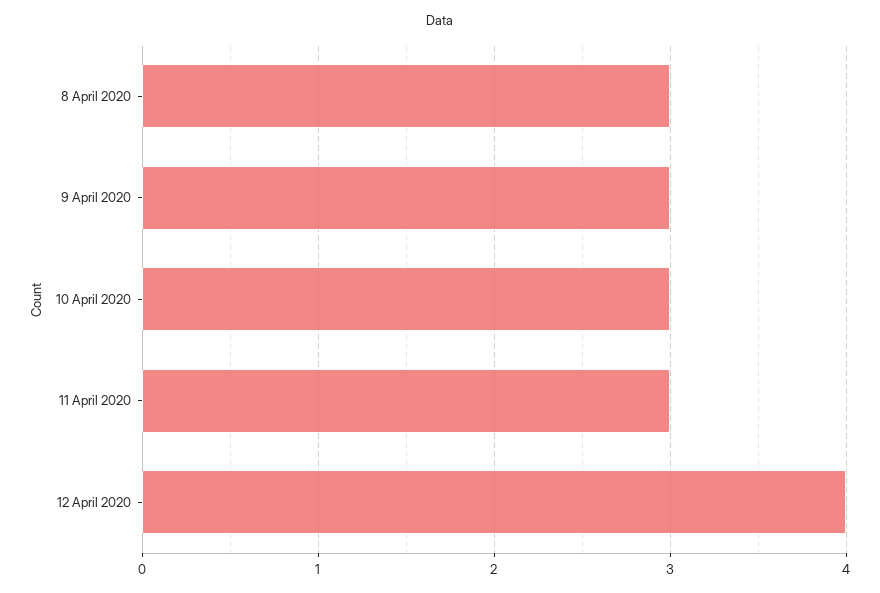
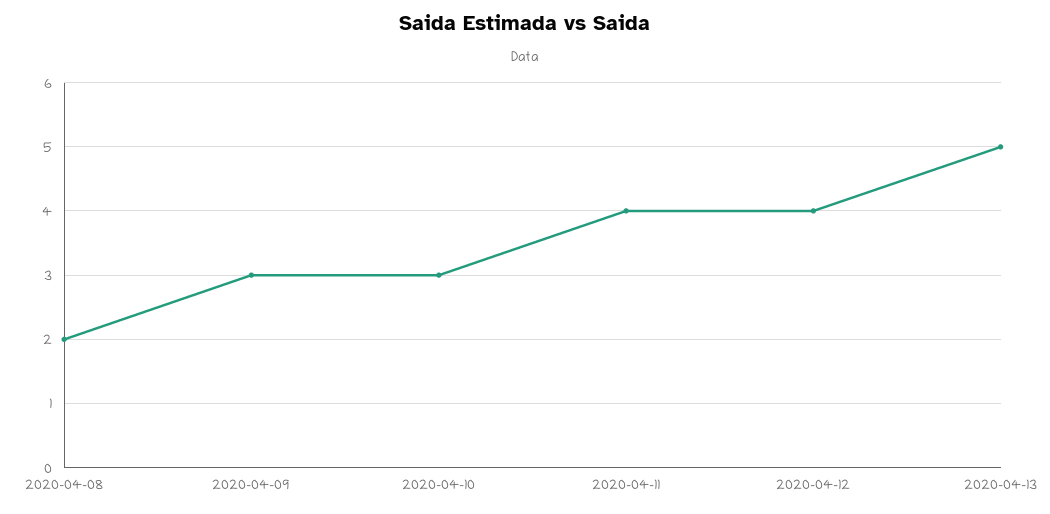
8 April 2020: 3 -> 2
11 April 2020: 3 -> 4
2020-04-13: none -> 5

